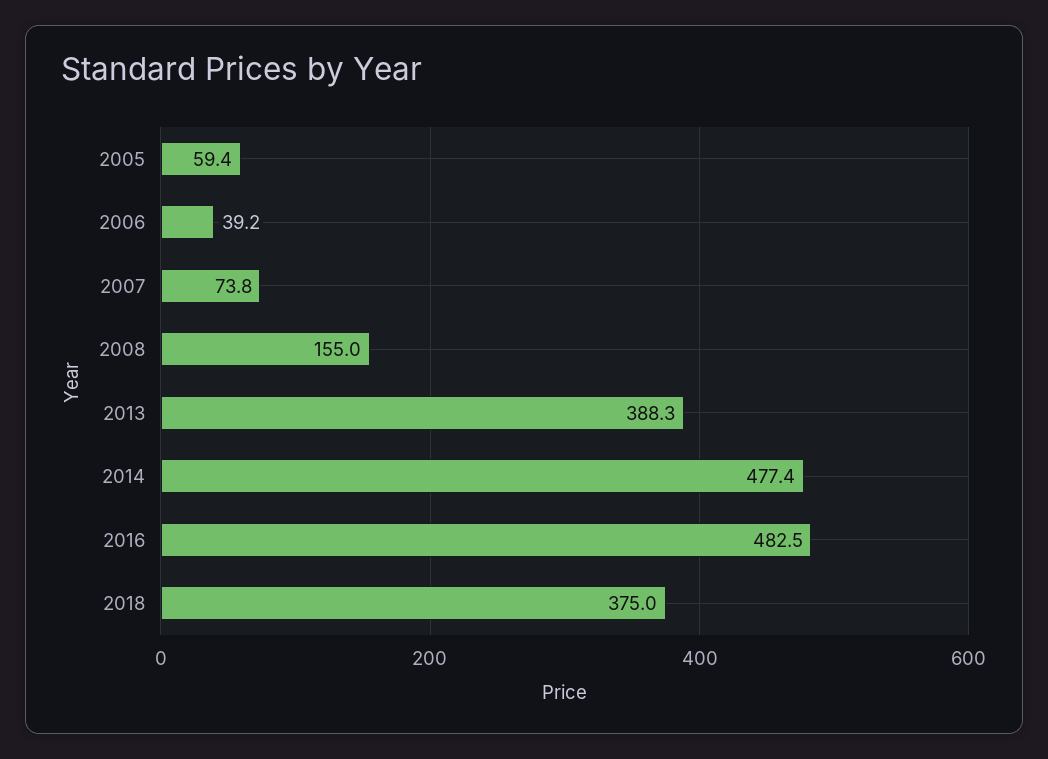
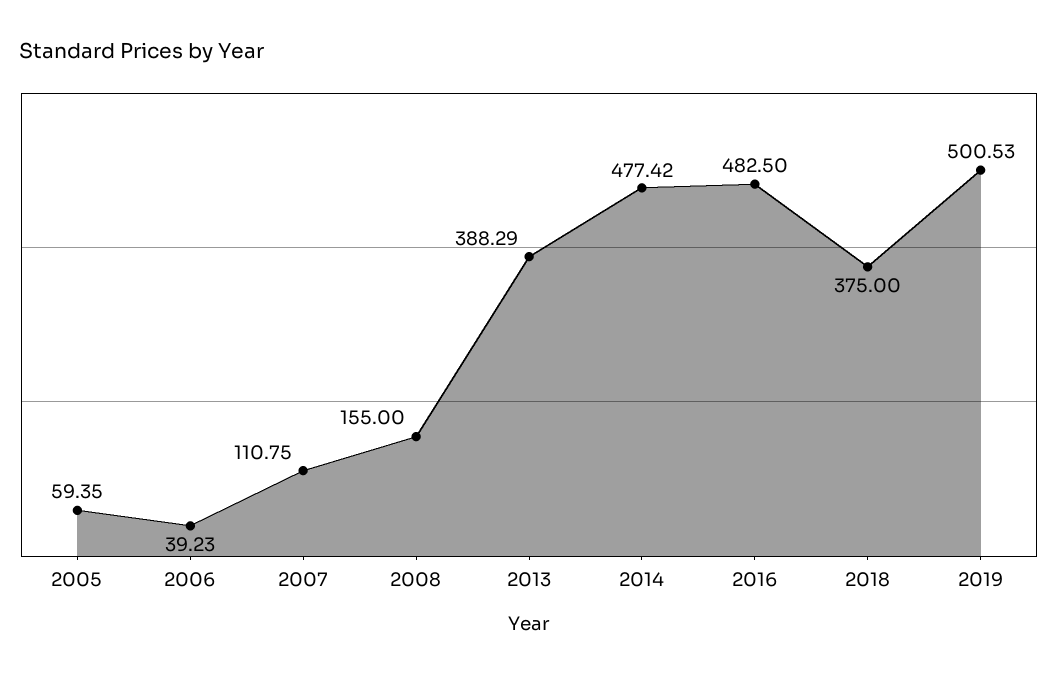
2007: 73.8 -> 110.75
2019: none -> 500.53

